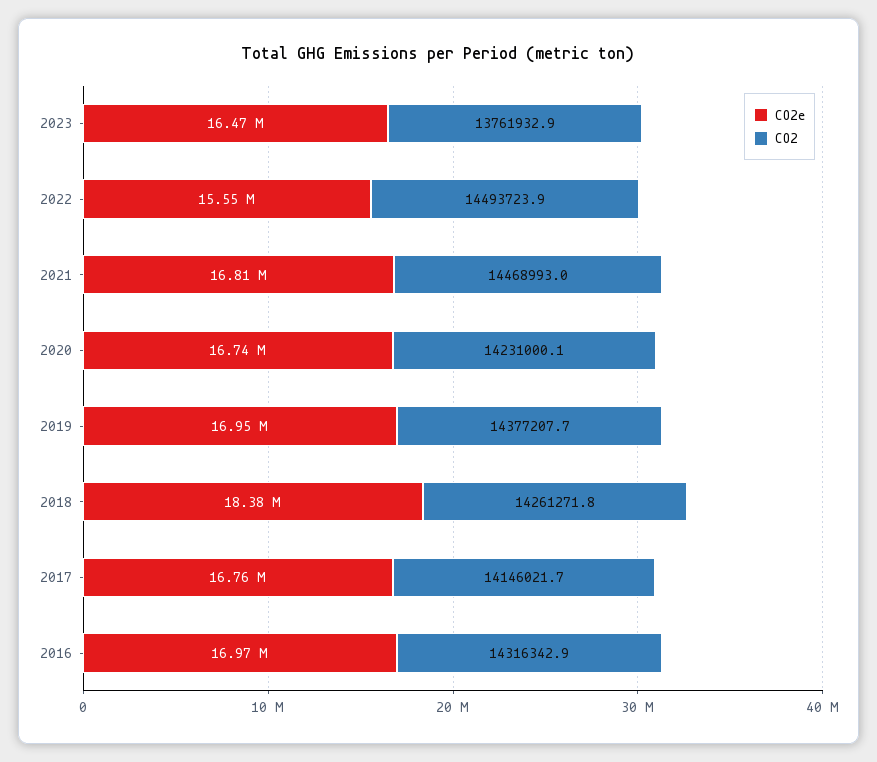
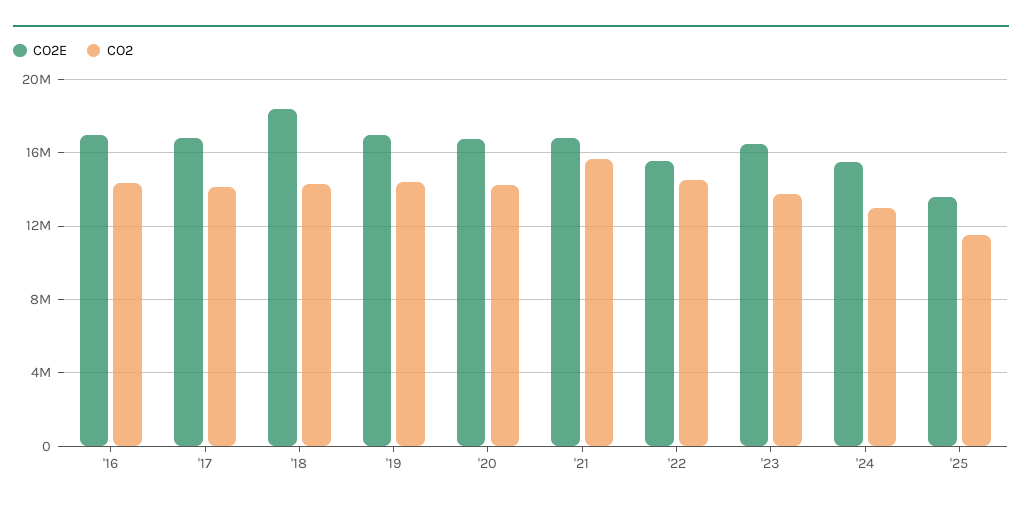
CO2, 2021: 14468993 -> 15500000
CO2e, '24: none -> 15500000
CO2, '24: none -> 13000000
CO2e, '25: none -> 13500000
CO2, '25: none -> 11500000

